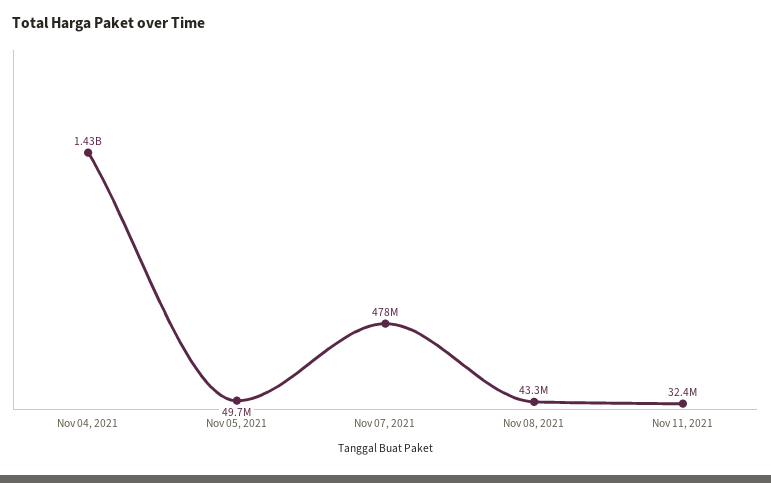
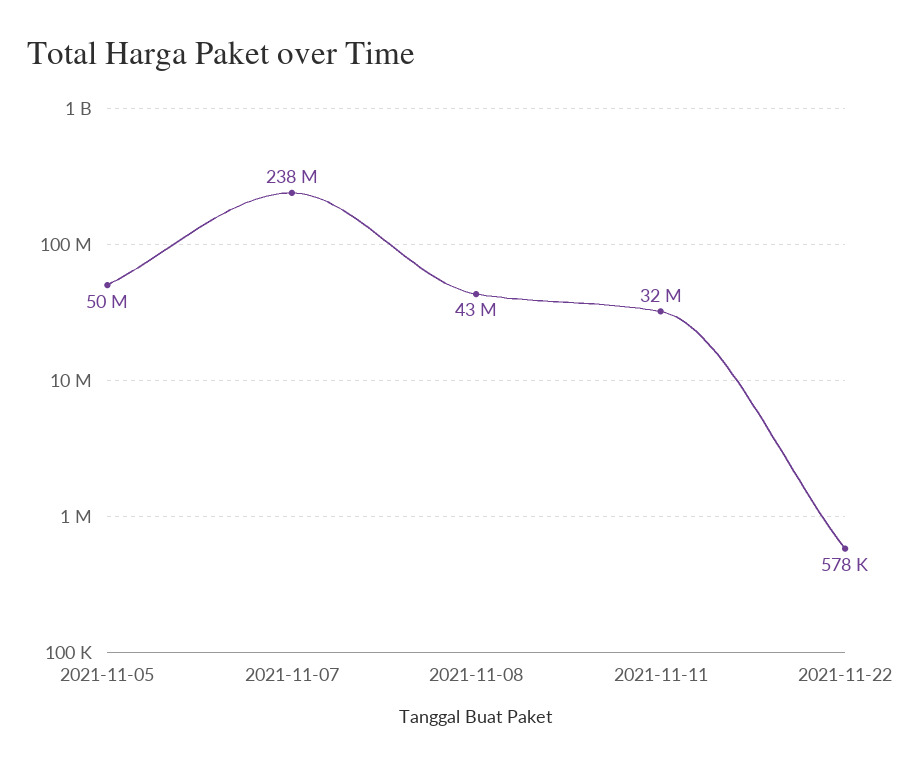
Nov 04, 2021: 1430000000 -> none
Nov 07, 2021: 478000000 -> 238000000
2021-11-22: none -> 578000

